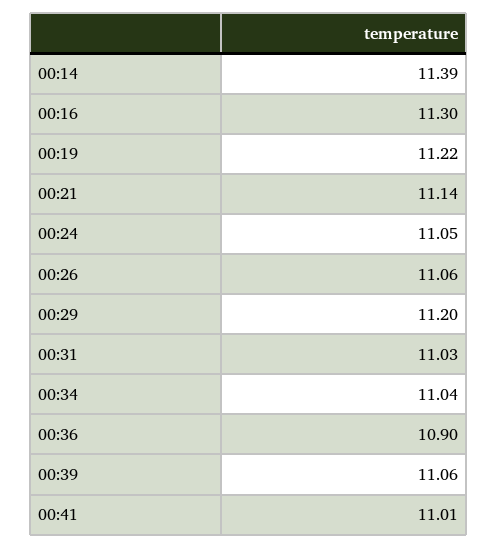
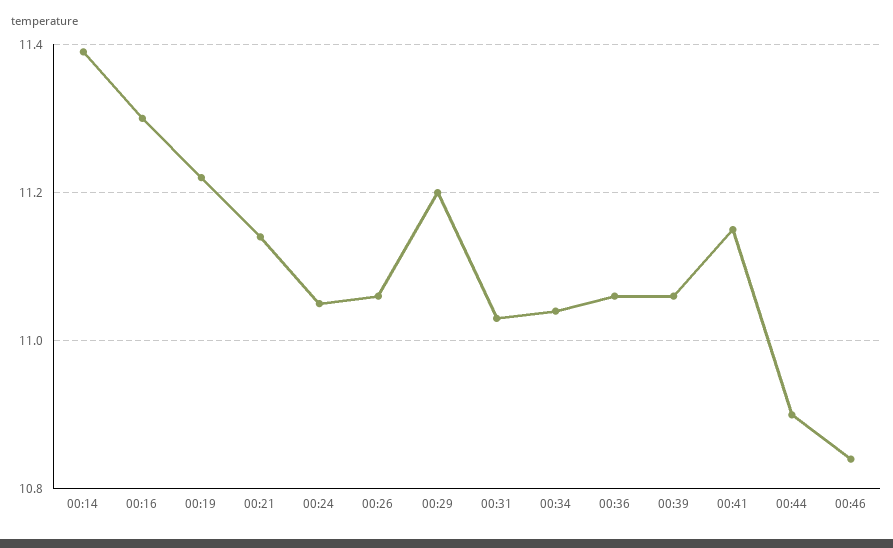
00:36: 10.9 -> 11.05
00:41: 11.01 -> 11.15
00:44: none -> 10.9
00:46: none -> 10.85

